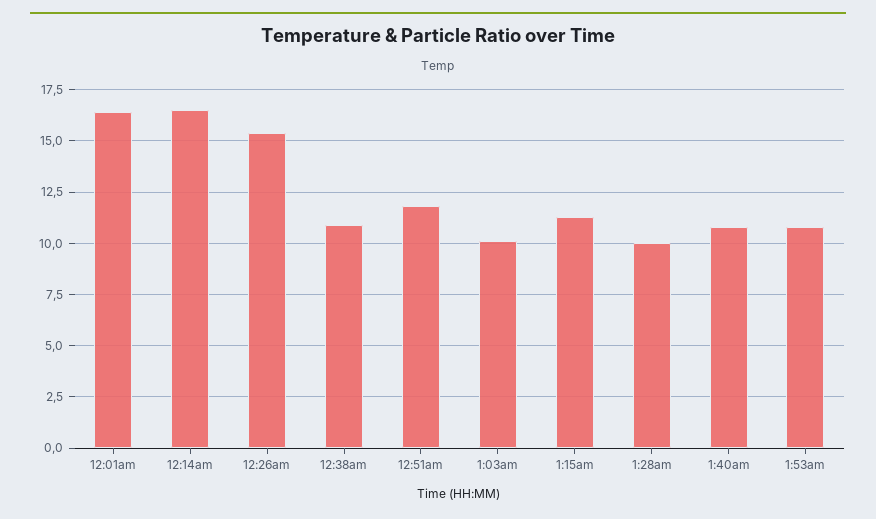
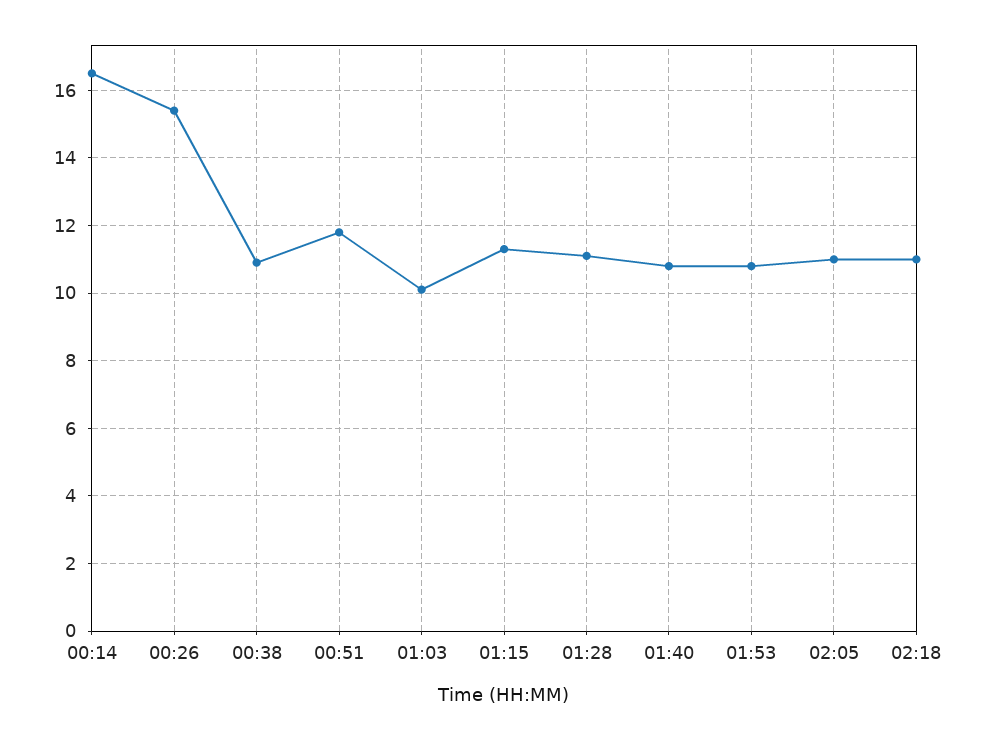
12:01am: 16.5 -> none
1:28am: 10 -> 11
02:05: none -> 11
02:18: none -> 11

